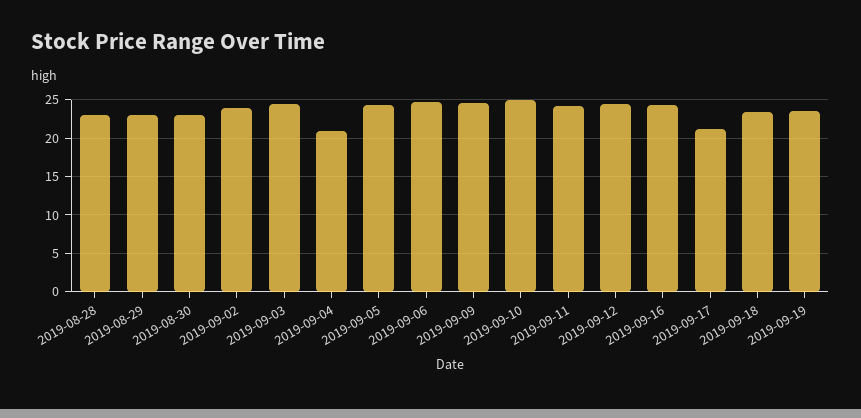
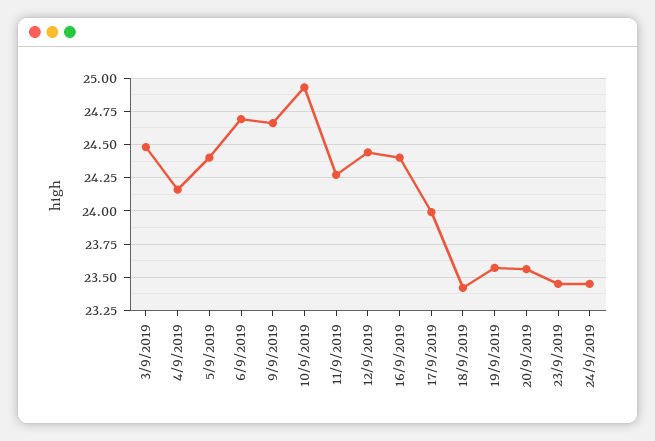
2019-08-28: 23 -> none
2019-08-29: 23 -> none
2019-08-30: 23 -> none
2019-09-02: 24 -> none
2019-09-04: 21 -> 24.15
2019-09-17: 21 -> 24
20/9/2019: none -> 23.55
23/9/2019: none -> 23.45
24/9/2019: none -> 23.45

